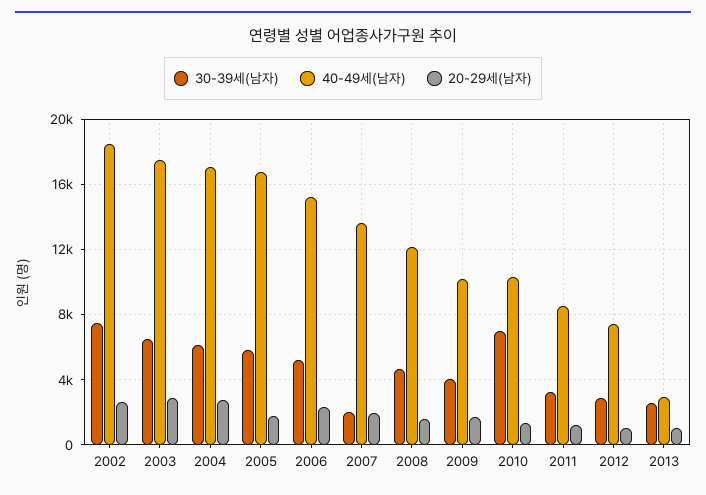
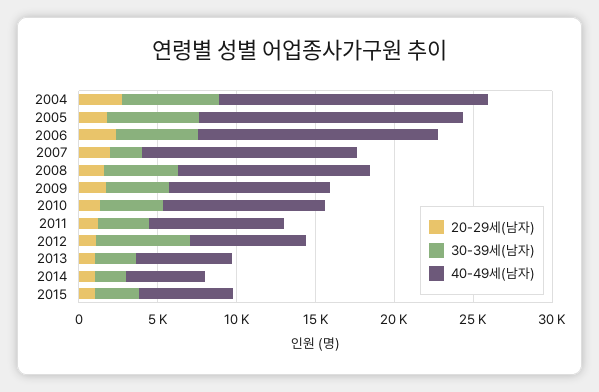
30-39세(남자), 2002: 7500 -> none
40-49세(남자), 2002: 18500 -> none
20-29세(남자), 2002: 2500 -> none
30-39세(남자), 2003: 6500 -> none
40-49세(남자), 2003: 17500 -> none
20-29세(남자), 2003: 3000 -> none
30-39세(남자), 2010: 7000 -> 4000
30-39세(남자), 2012: 3000 -> 6000
40-49세(남자), 2013: 3000 -> 6000
20-29세(남자), 2014: none -> 1000
30-39세(남자), 2014: none -> 2000
40-49세(남자), 2014: none -> 5000
20-29세(남자), 2015: none -> 1000
30-39세(남자), 2015: none -> 3000
40-49세(남자), 2015: none -> 6000

